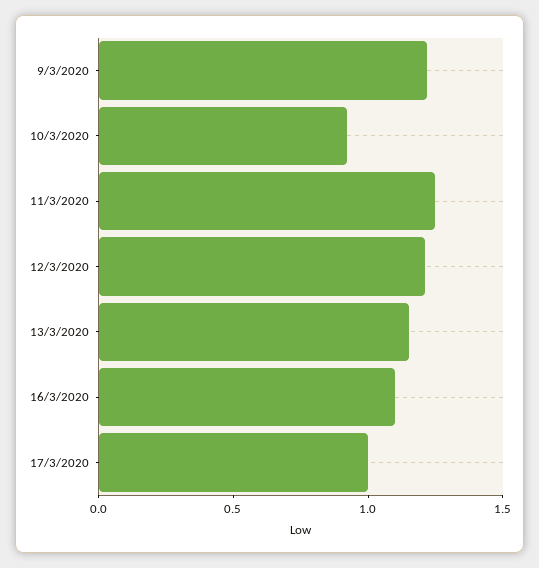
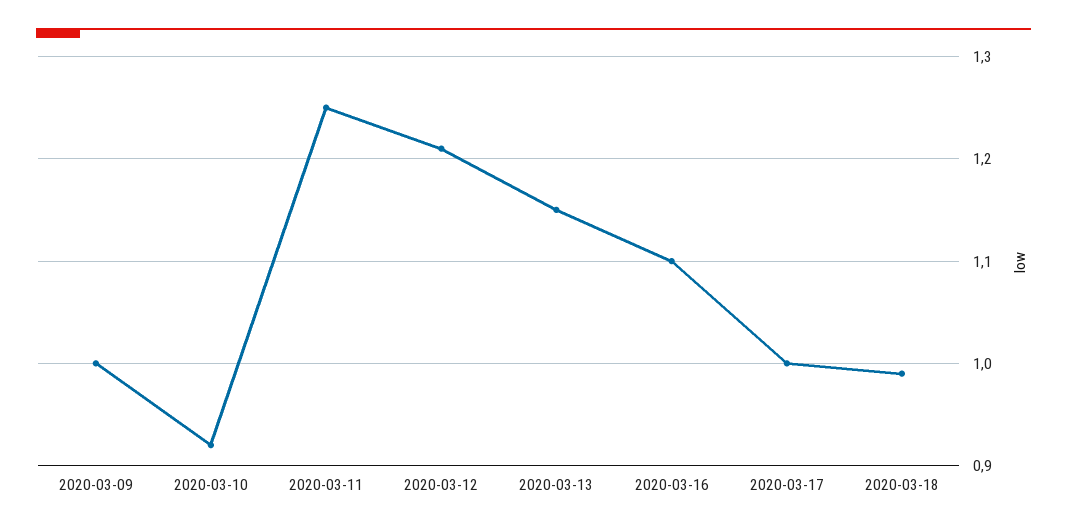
9/3/2020: 1.2 -> 1
2020-03-18: none -> 0.99

